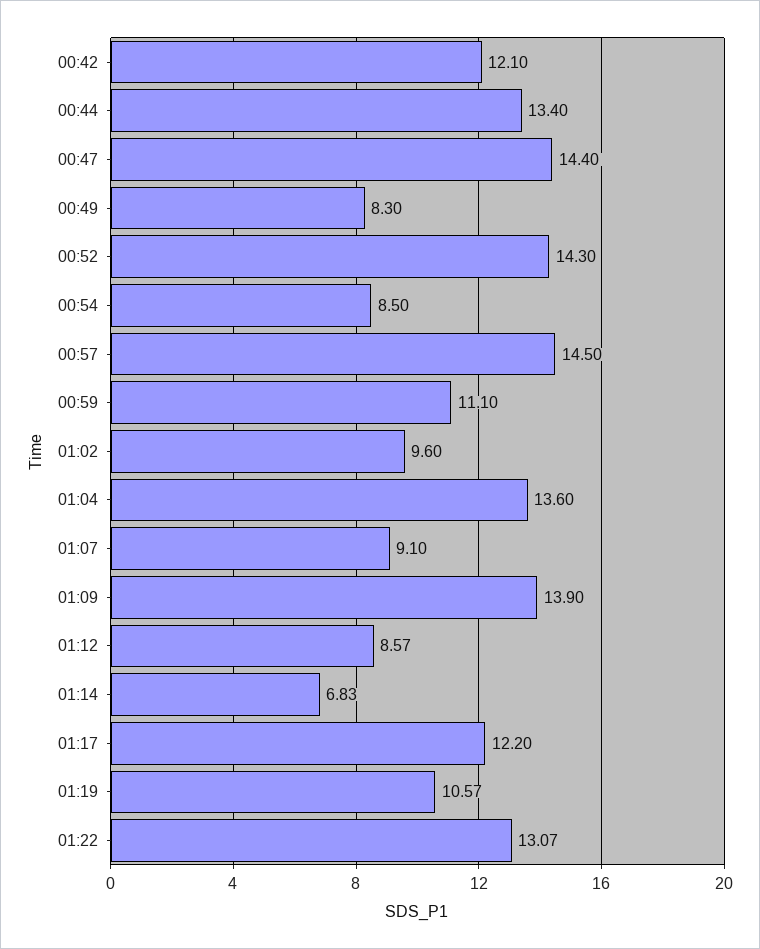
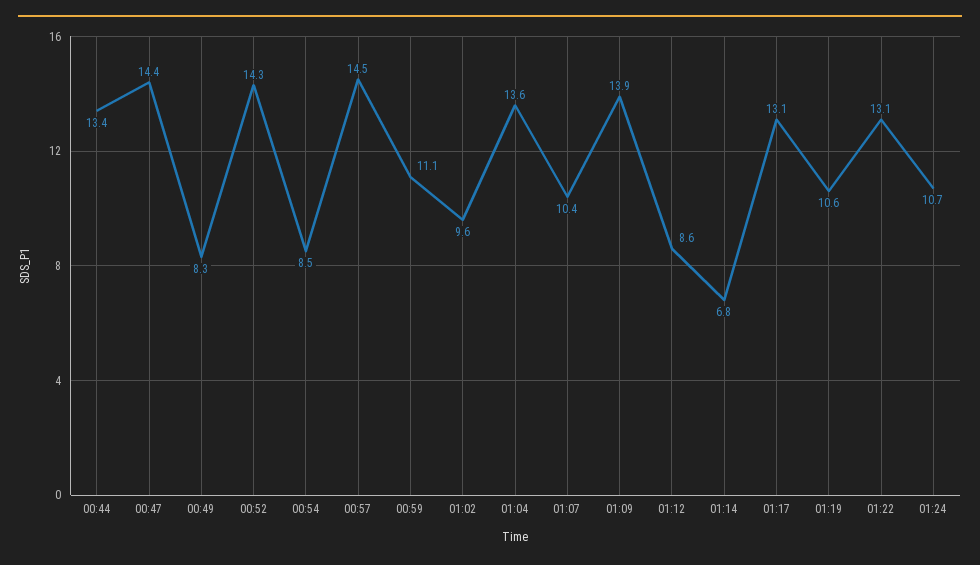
00:42: 12.1 -> none
01:07: 9.1 -> 10.4
01:17: 12.2 -> 13.1
01:24: none -> 10.7

